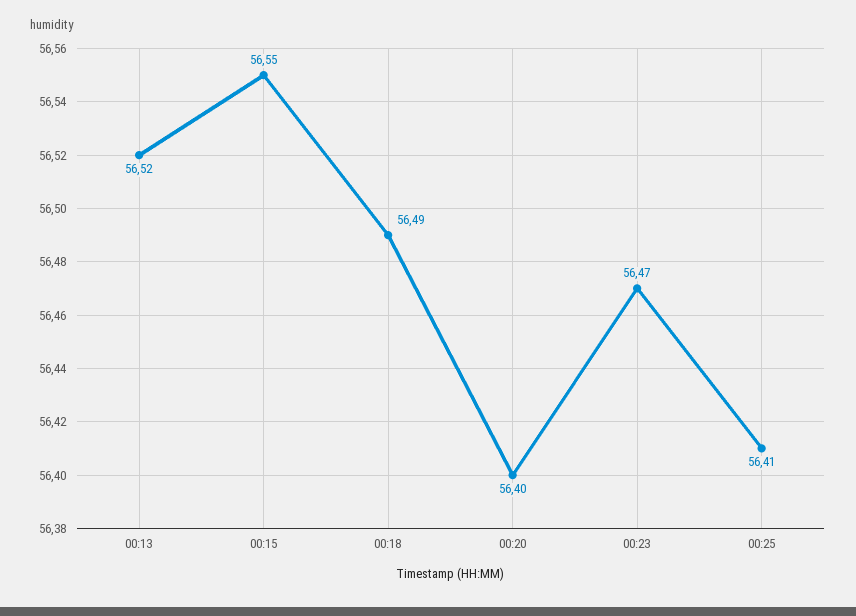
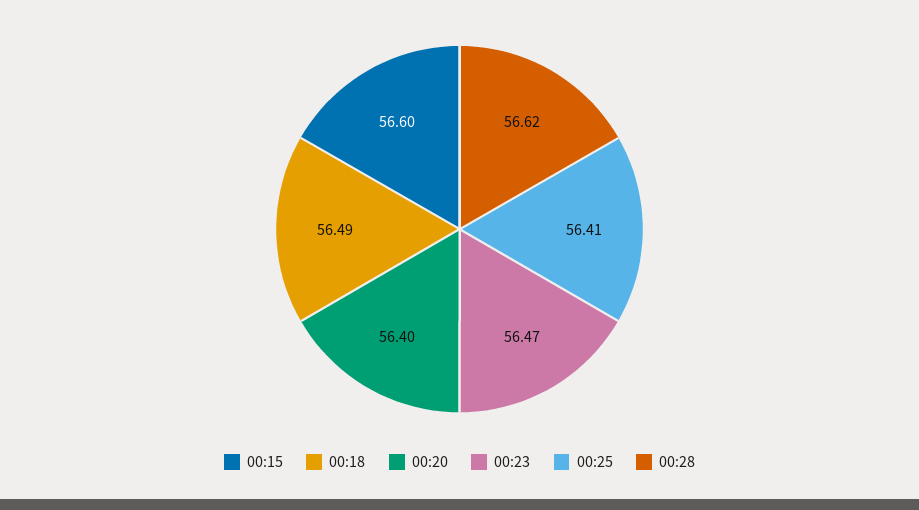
00:13: 56.52 -> none
00:15: 56.55 -> 56.6
00:28: none -> 56.62

